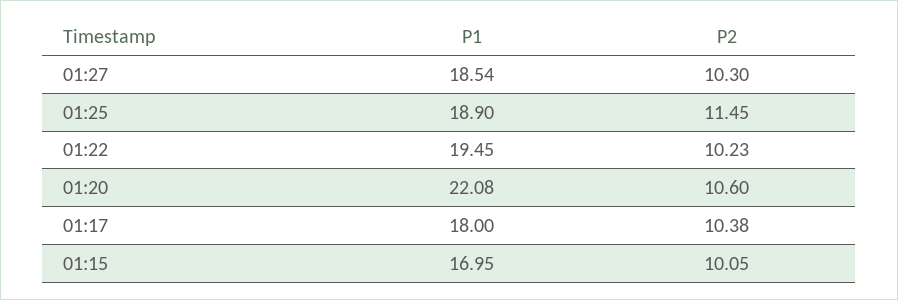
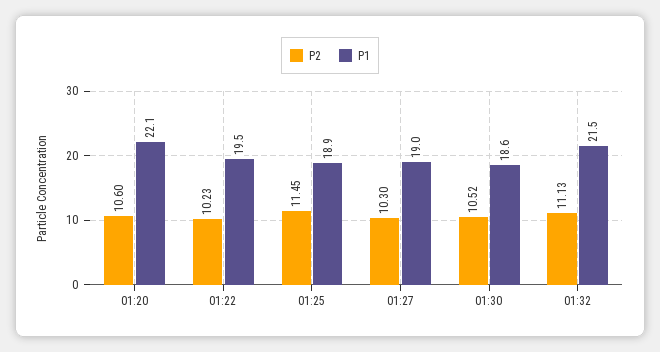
P1, 01:27: 18.54 -> 19
P1, 01:17: 18 -> none
P2, 01:17: 10.38 -> none
P1, 01:15: 16.95 -> none
P2, 01:15: 10.05 -> none
P2, 01:30: none -> 10.52
P1, 01:30: none -> 18.6
P2, 01:32: none -> 11.13
P1, 01:32: none -> 21.5

